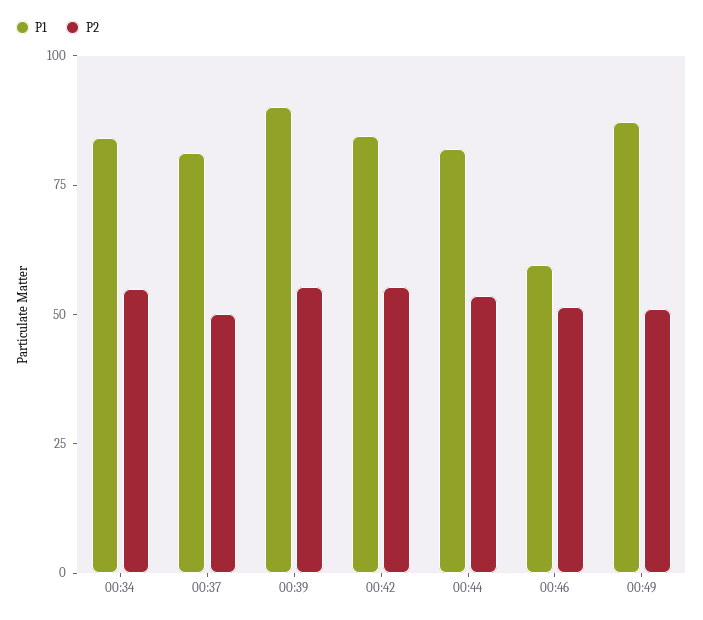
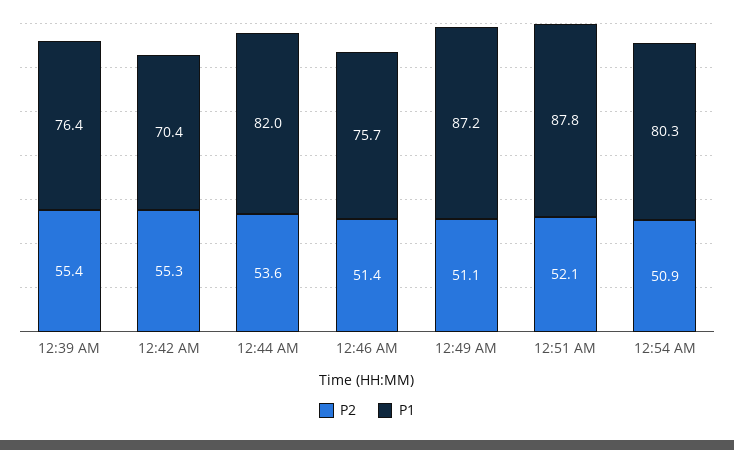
P1, 00:34: 85 -> none
P2, 00:34: 55 -> none
P1, 00:37: 80 -> none
P2, 00:37: 50 -> none
P1, 00:39: 90 -> 76.4
P1, 00:42: 85 -> 70.4
P1, 00:46: 60 -> 75.7
P2, 12:51 AM: none -> 52.1
P1, 12:51 AM: none -> 87.8
P2, 12:54 AM: none -> 50.9
P1, 12:54 AM: none -> 80.3

